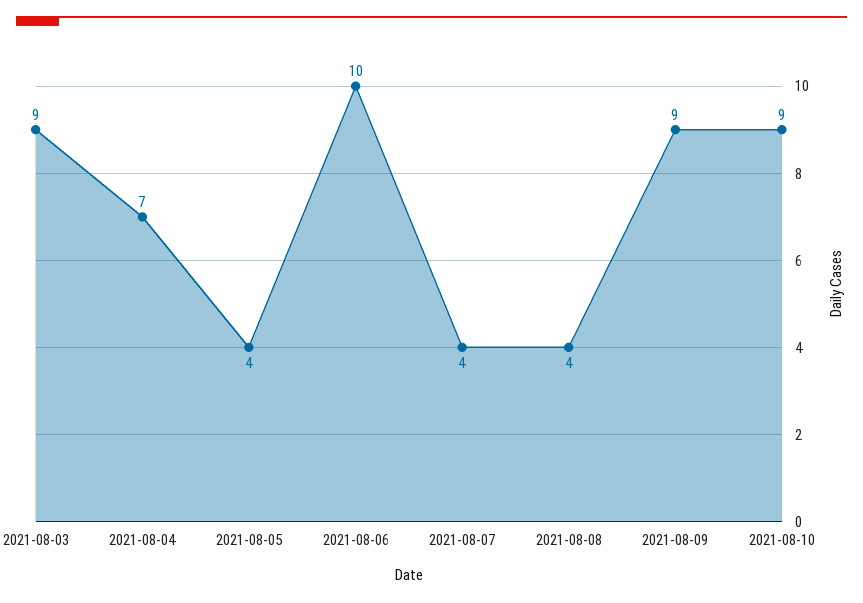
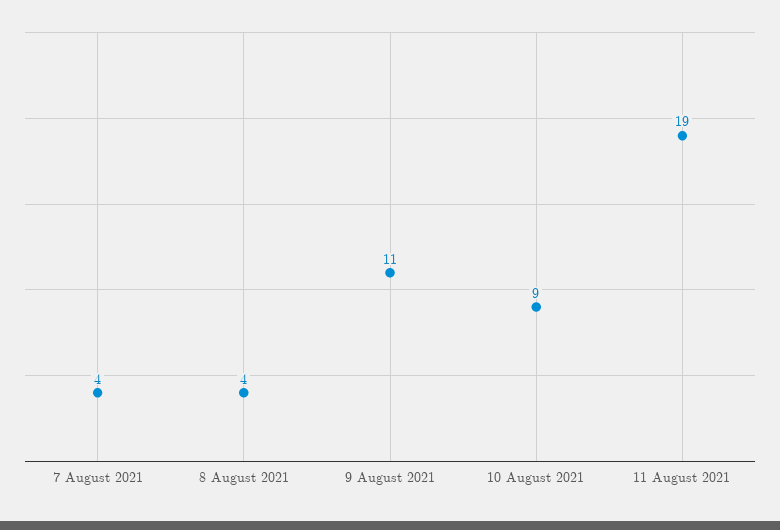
2021-08-03: 9 -> none
2021-08-04: 7 -> none
2021-08-05: 4 -> none
2021-08-06: 10 -> none
2021-08-09: 9 -> 11
11 August 2021: none -> 19

